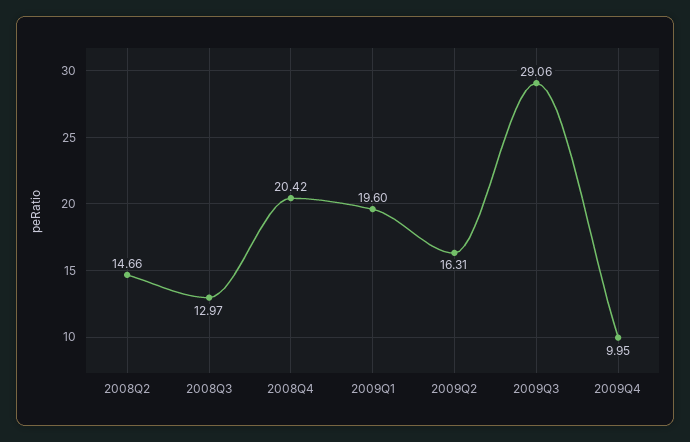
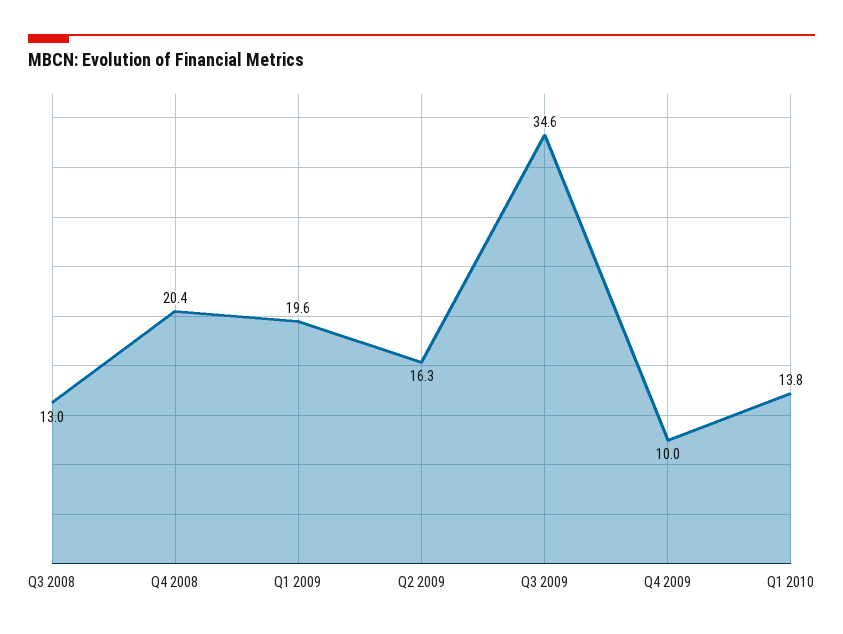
2008Q2: 14.66 -> none
2009Q3: 29.06 -> 34.6
Q1 2010: none -> 13.8

